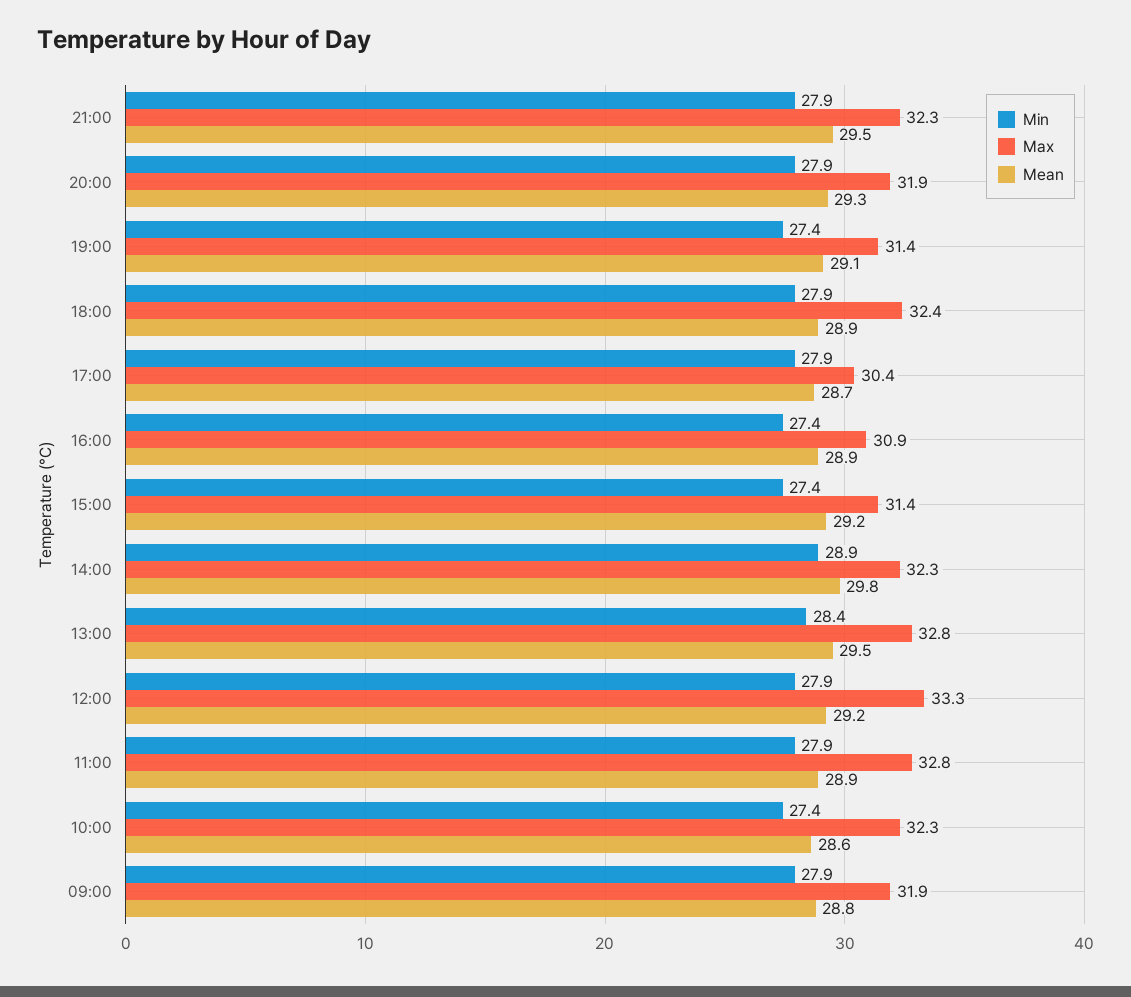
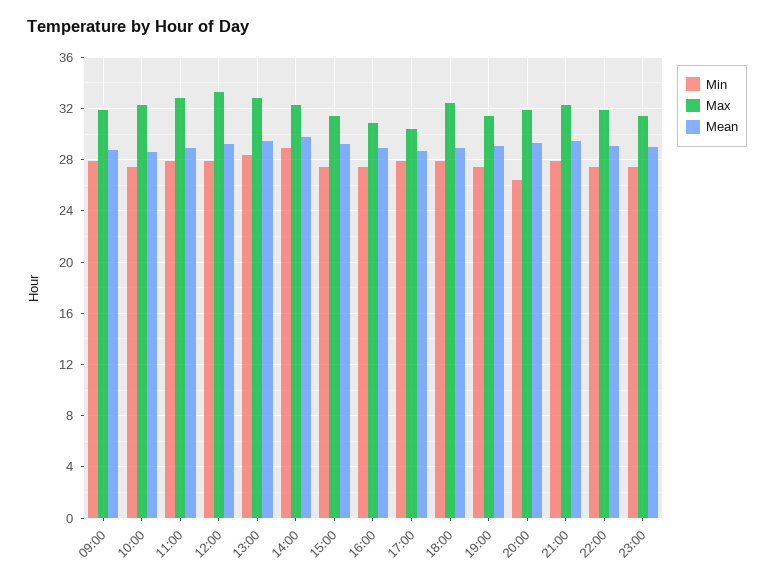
Min, 20:00: 27.9 -> 26.5
Min, 22:00: none -> 27.5
Max, 22:00: none -> 32
Mean, 22:00: none -> 29
Min, 23:00: none -> 27.5
Max, 23:00: none -> 31.5
Mean, 23:00: none -> 29

